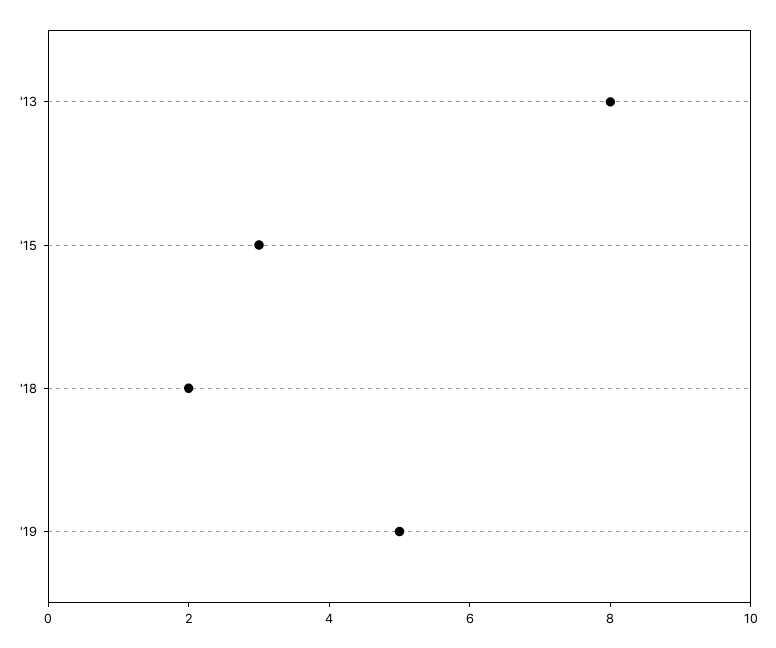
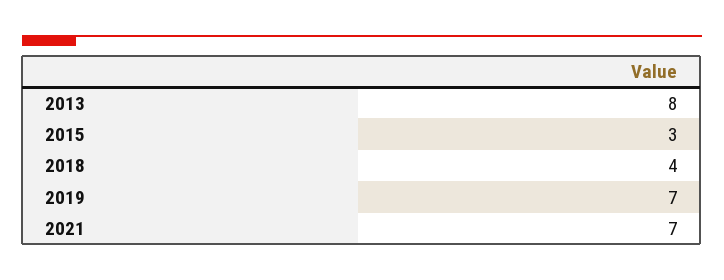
'18: 2 -> 4
'19: 5 -> 7
2021: none -> 7

